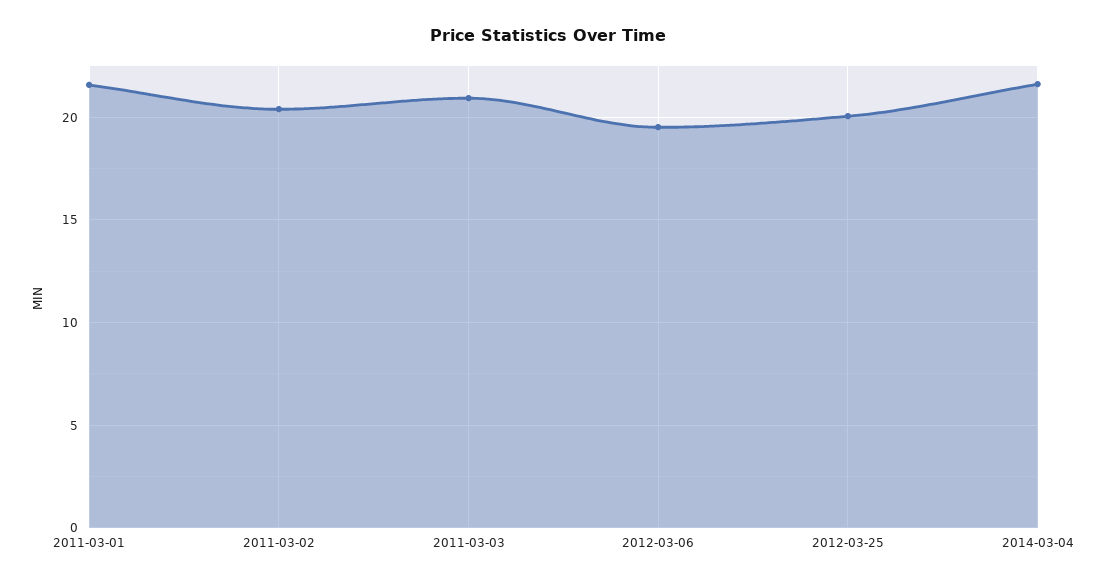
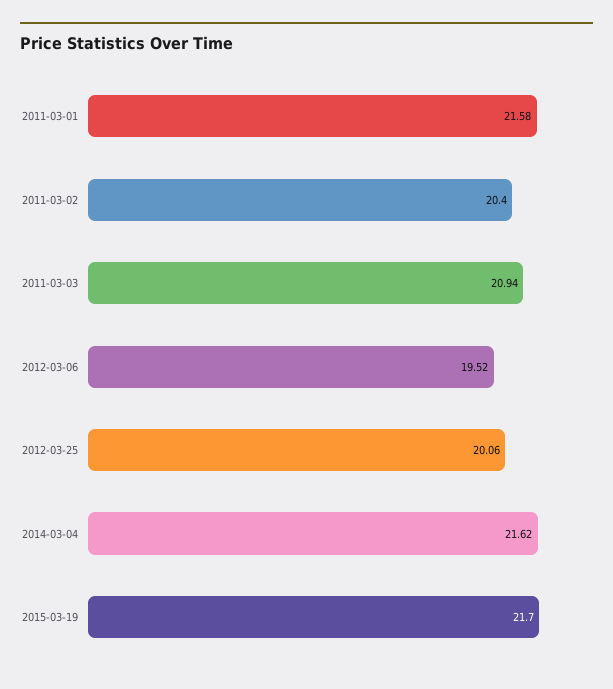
2015-03-19: none -> 21.7

